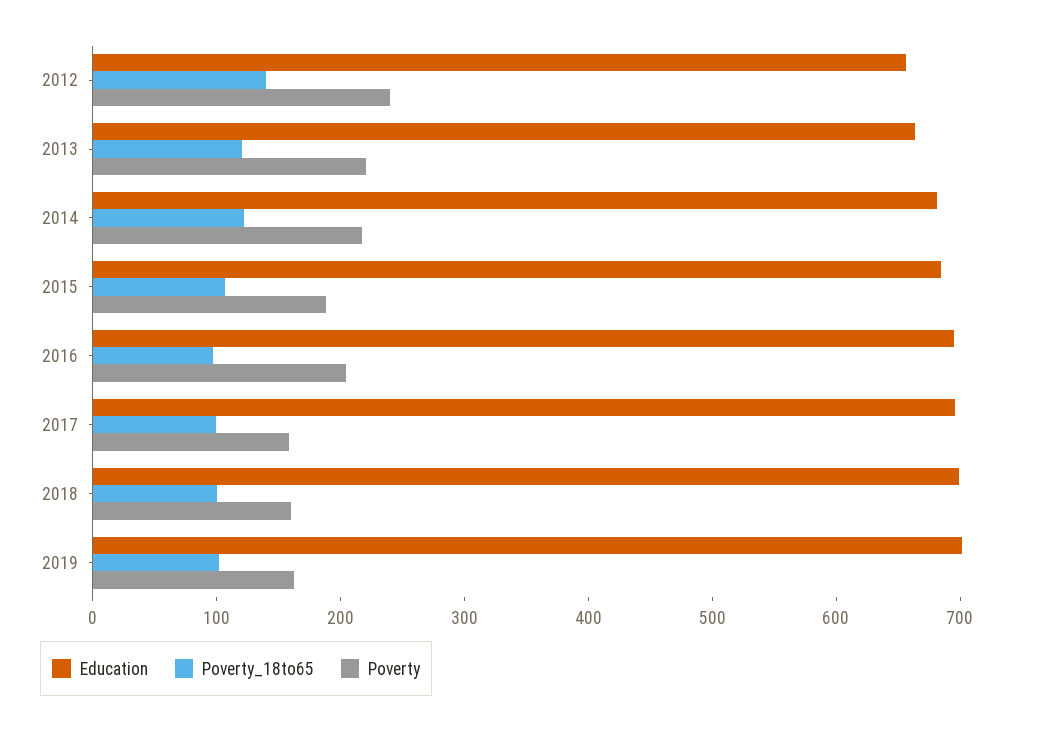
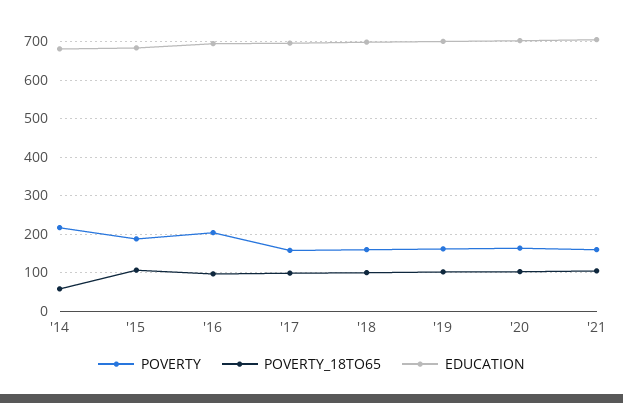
Education, 2012: 660 -> none
Poverty_18to65, 2012: 140 -> none
Poverty, 2012: 240 -> none
Education, 2013: 660 -> none
Poverty_18to65, 2013: 120 -> none
Poverty, 2013: 220 -> none
Poverty_18to65, 2014: 120 -> 60
Poverty, '20: none -> 160
Poverty_18to65, '20: none -> 100
Education, '20: none -> 700
Poverty, '21: none -> 160
Poverty_18to65, '21: none -> 100
Education, '21: none -> 700

